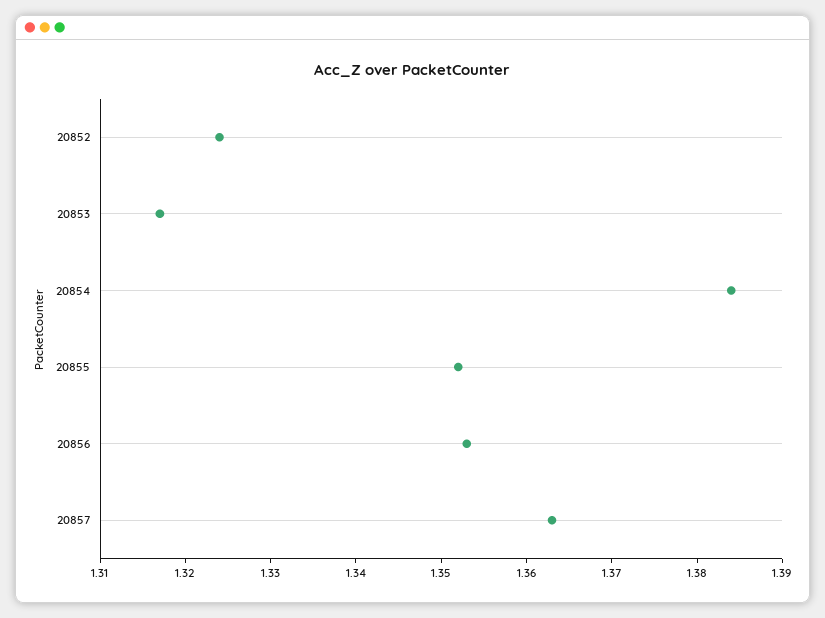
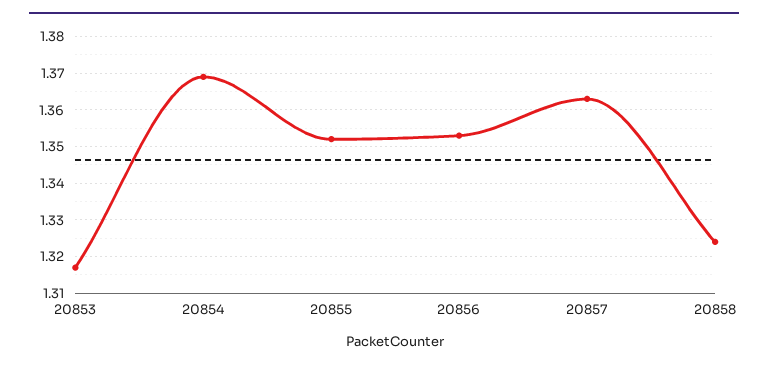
20852: 1.324 -> none
20854: 1.384 -> 1.37
20858: none -> 1.325

